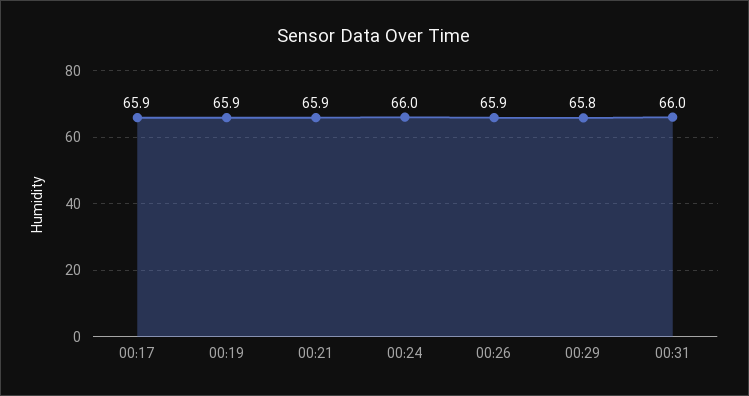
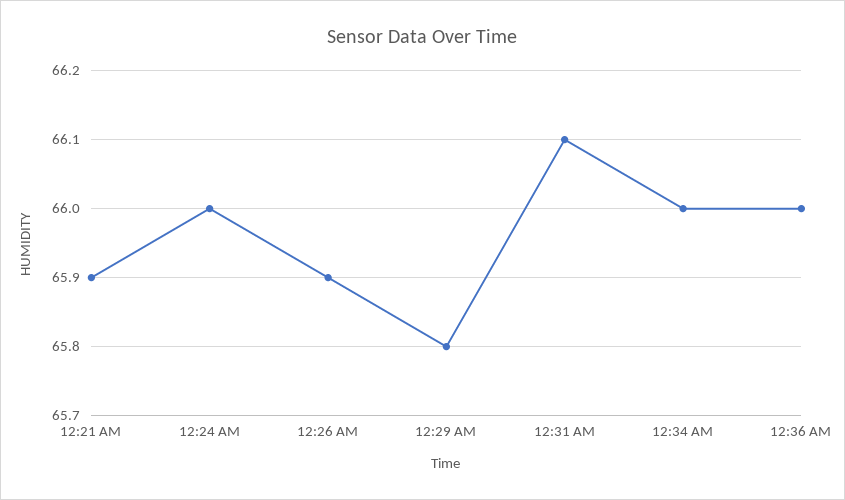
00:17: 65.9 -> none
00:19: 65.9 -> none
00:31: 66 -> 66.1
12:34 AM: none -> 66
12:36 AM: none -> 66

